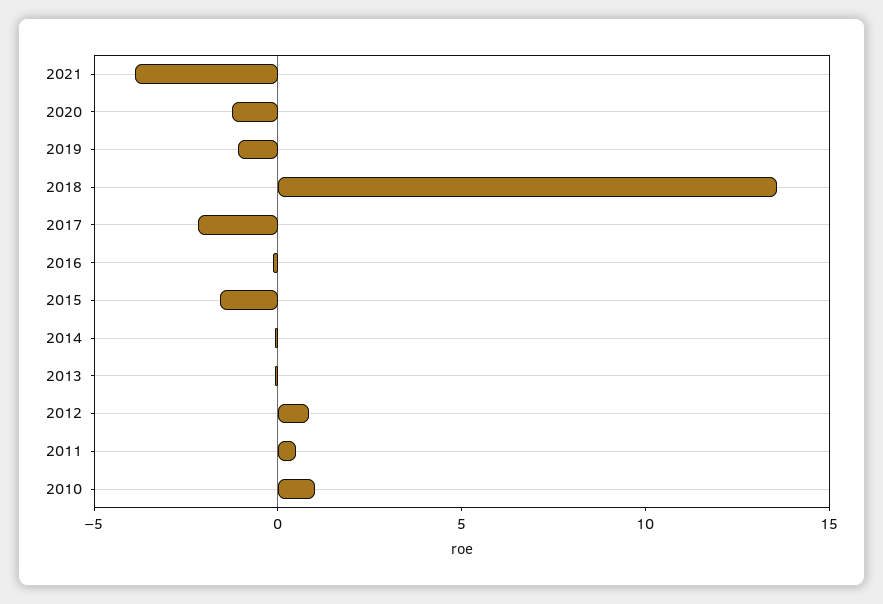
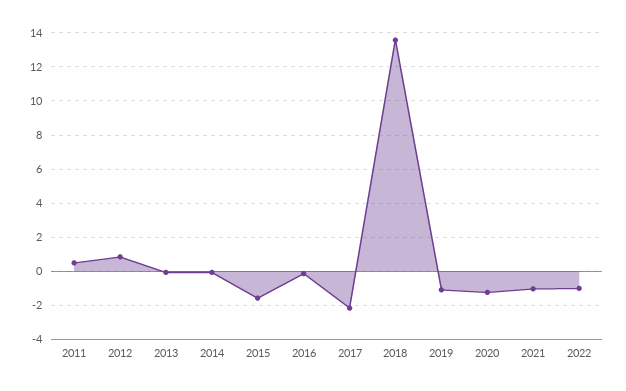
2021: -4 -> -1
2010: 1 -> none
2022: none -> -1

